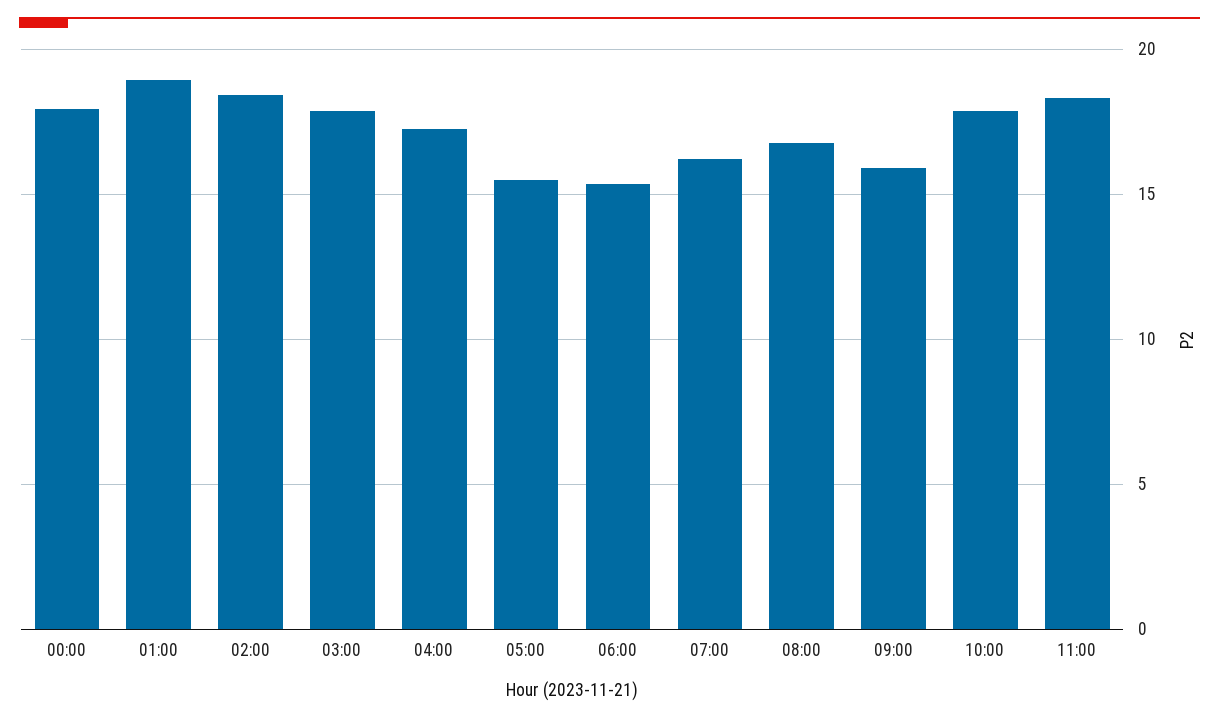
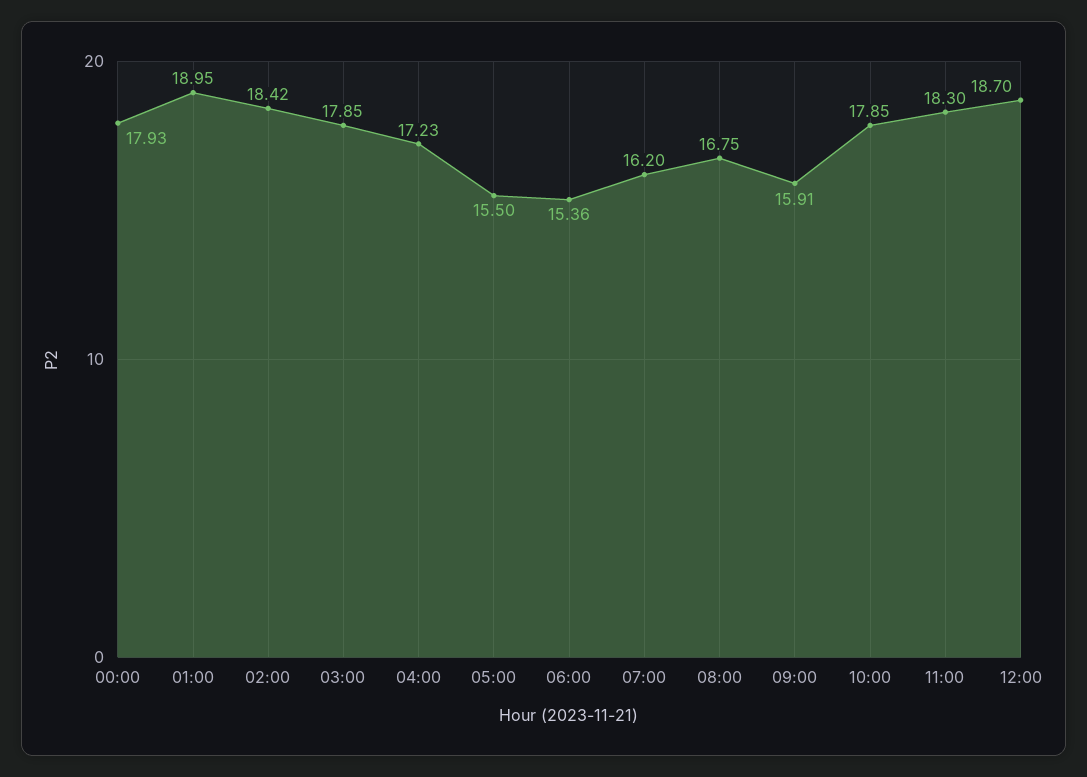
12:00: none -> 18.7

